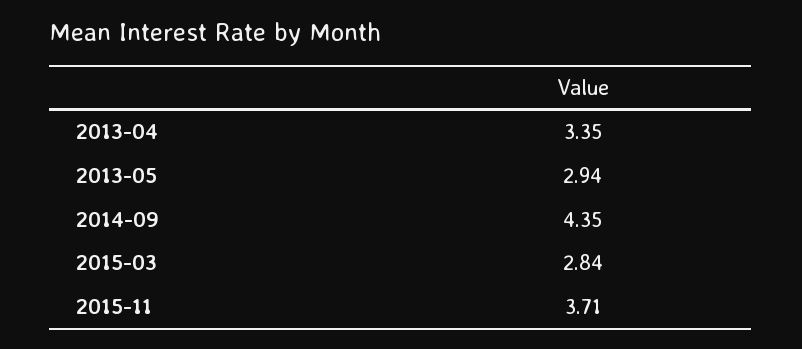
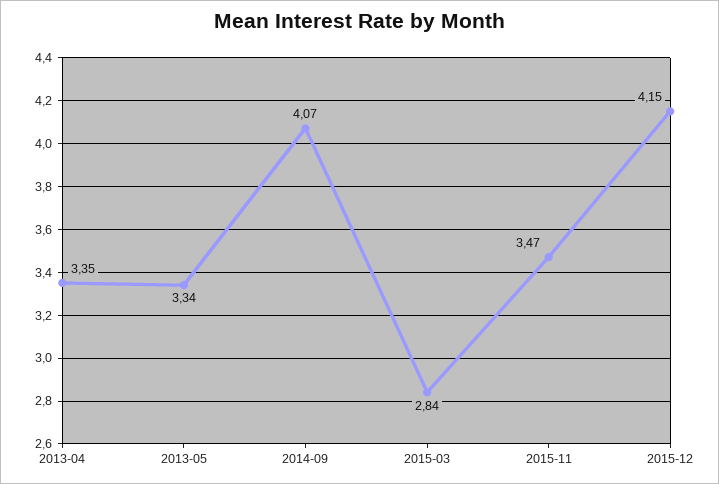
2013-05: 2.94 -> 3.34
2014-09: 4.35 -> 4.07
2015-11: 3.71 -> 3.47
2015-12: none -> 4.15

